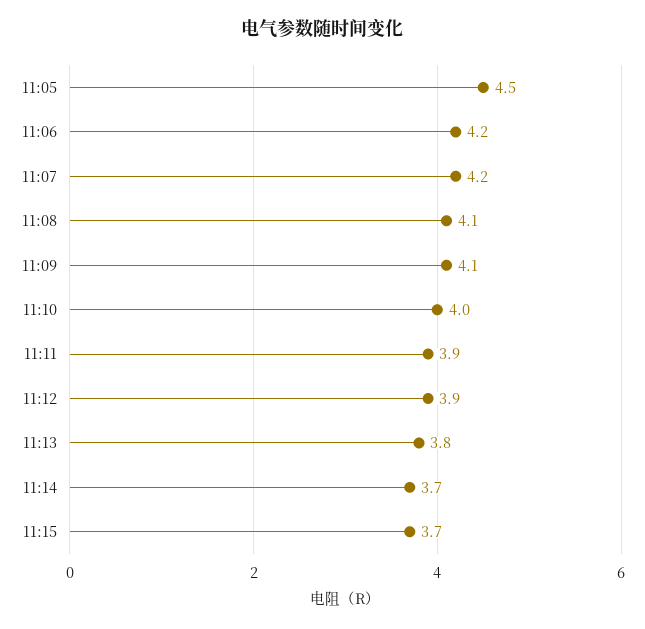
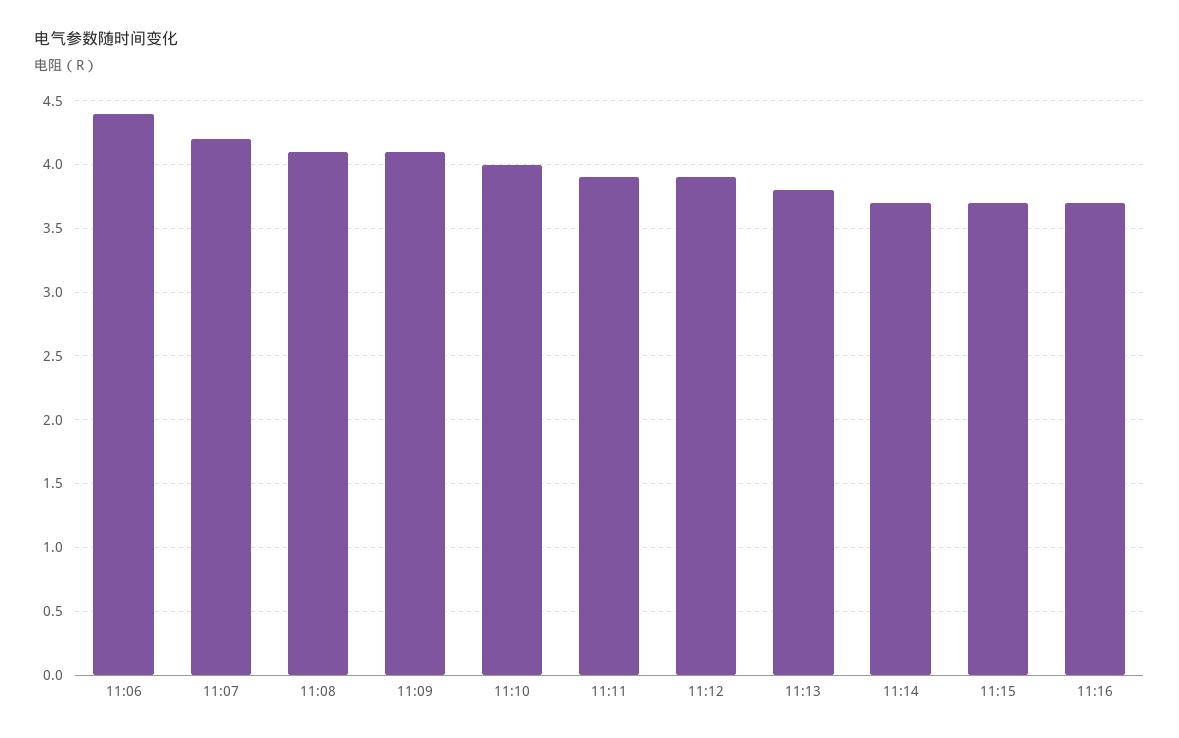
11:05: 4.5 -> none
11:06: 4.2 -> 4.4
11:16: none -> 3.7

